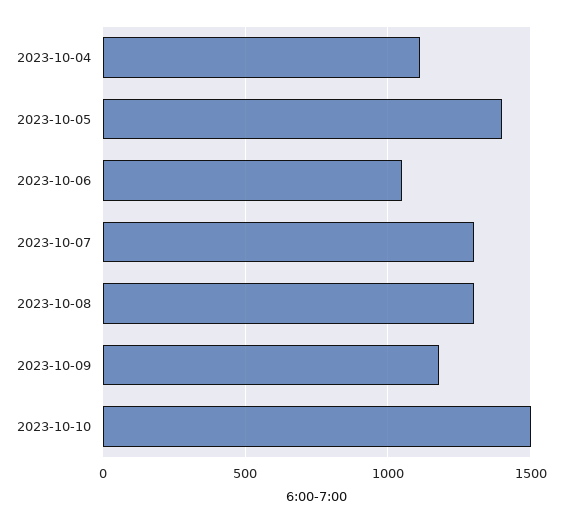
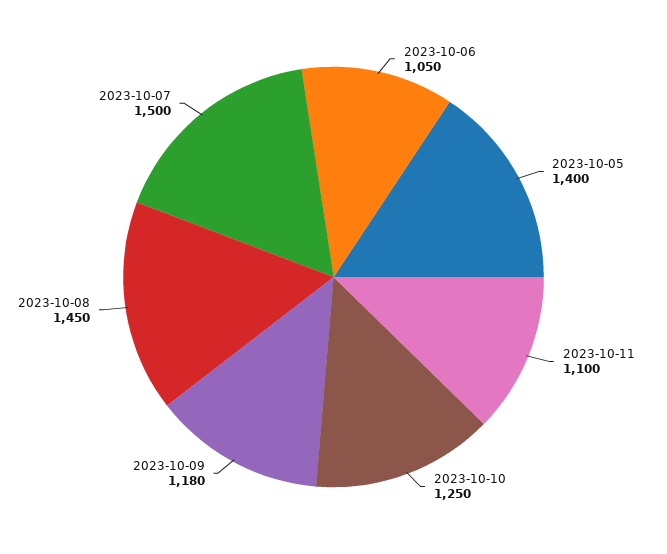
2023-10-04: 1100 -> none
2023-10-07: 1300 -> 1500
2023-10-08: 1300 -> 1450
2023-10-10: 1500 -> 1250
2023-10-11: none -> 1100

